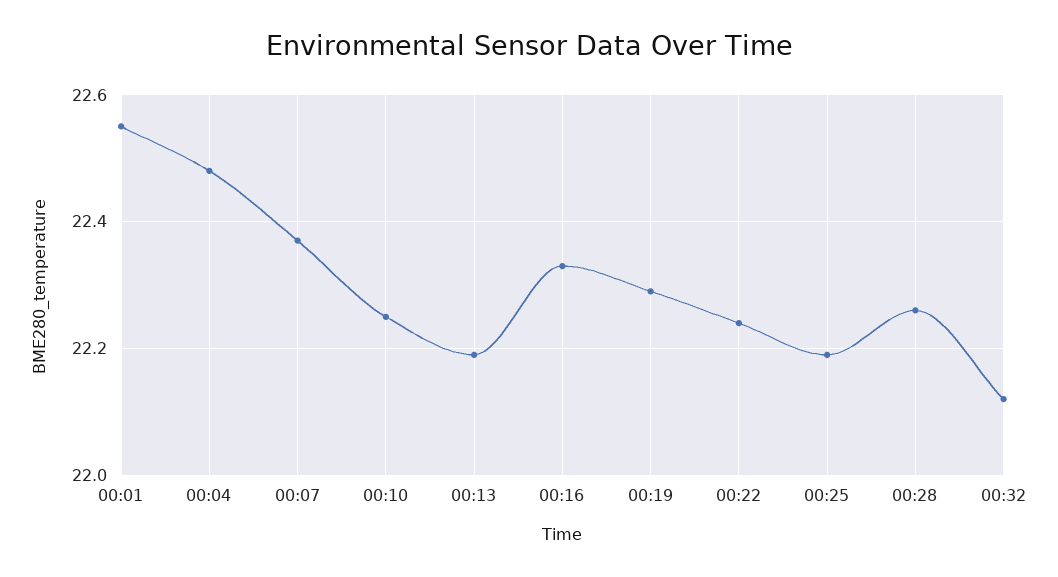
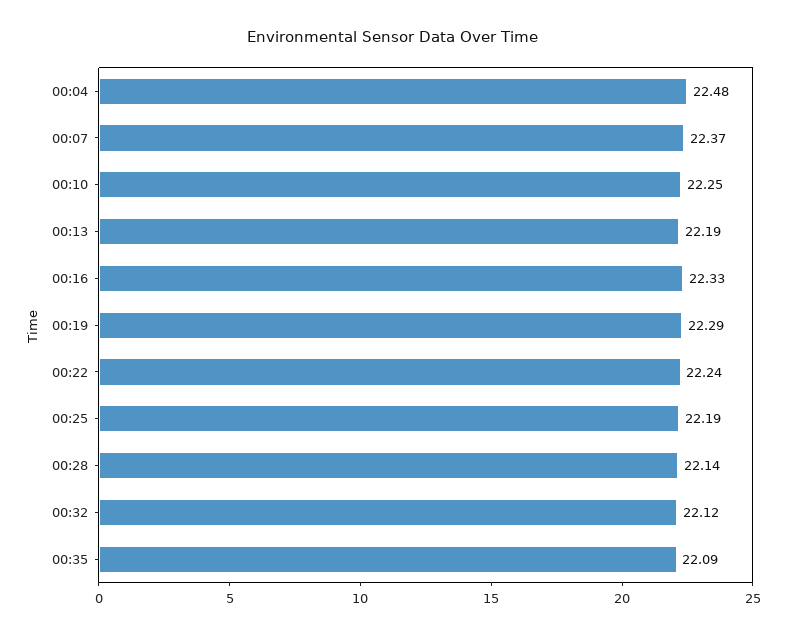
00:01: 22.55 -> none
00:28: 22.25 -> 22.14
00:35: none -> 22.09

